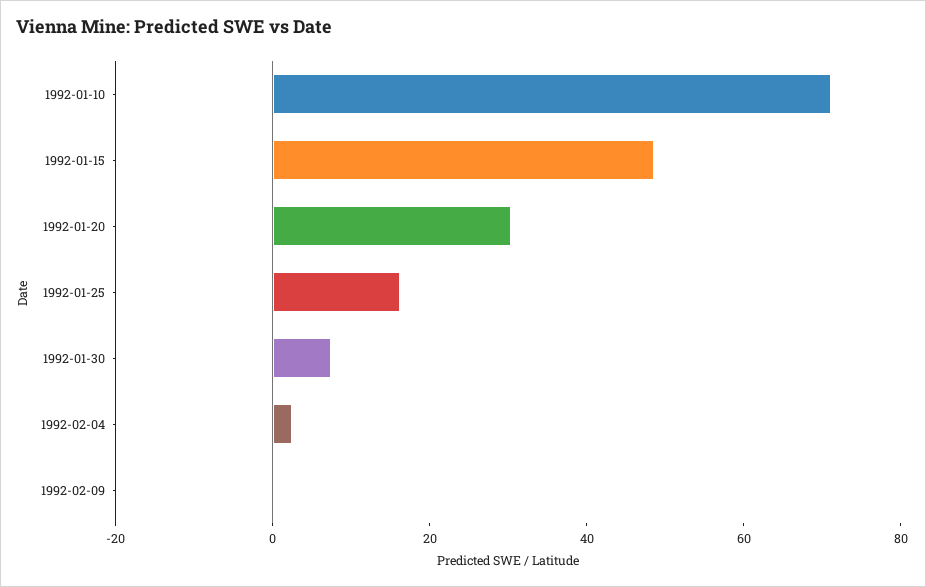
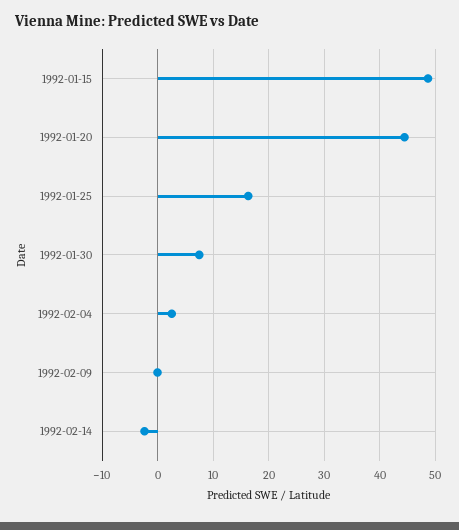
1992-01-10: 70 -> none
1992-01-20: 30 -> 44
1992-02-14: none -> -2

